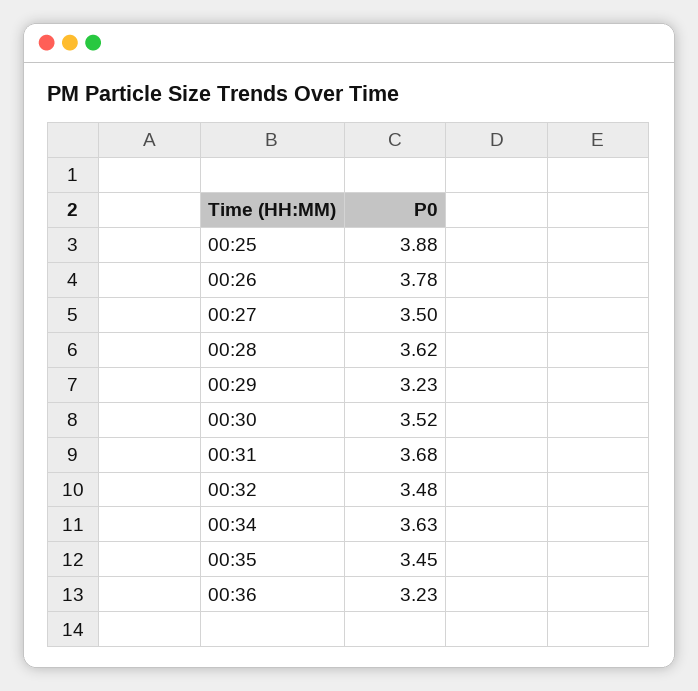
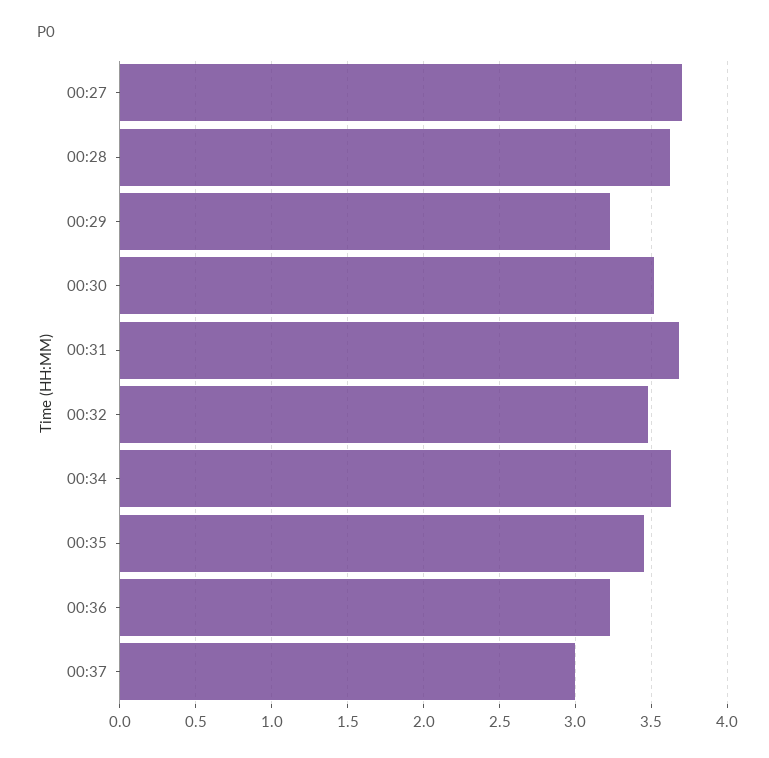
00:25: 3.88 -> none
00:26: 3.78 -> none
00:27: 3.5 -> 3.7
00:37: none -> 3

